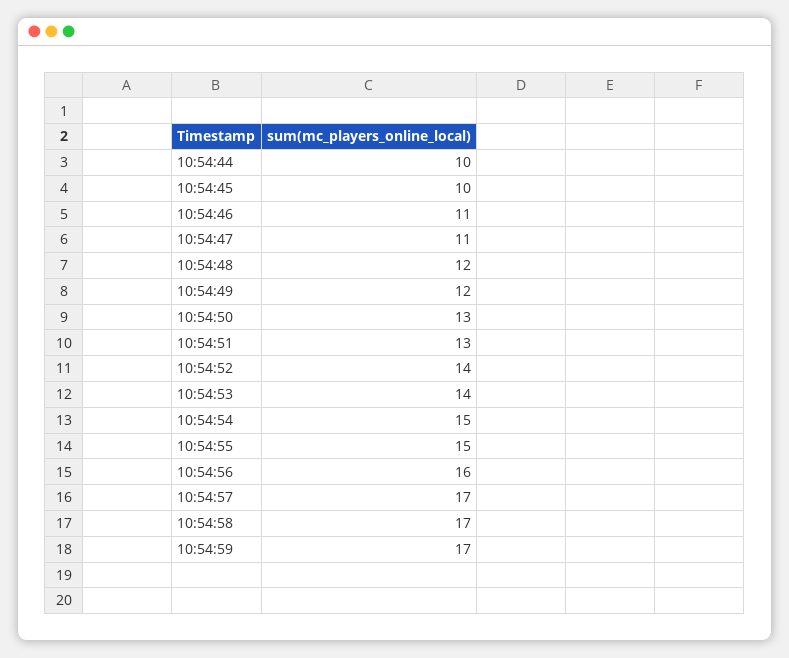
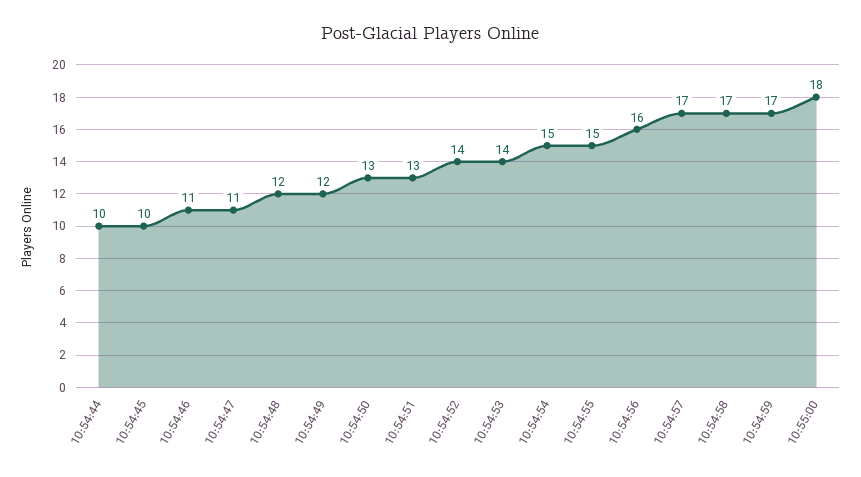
10:55:00: none -> 18

